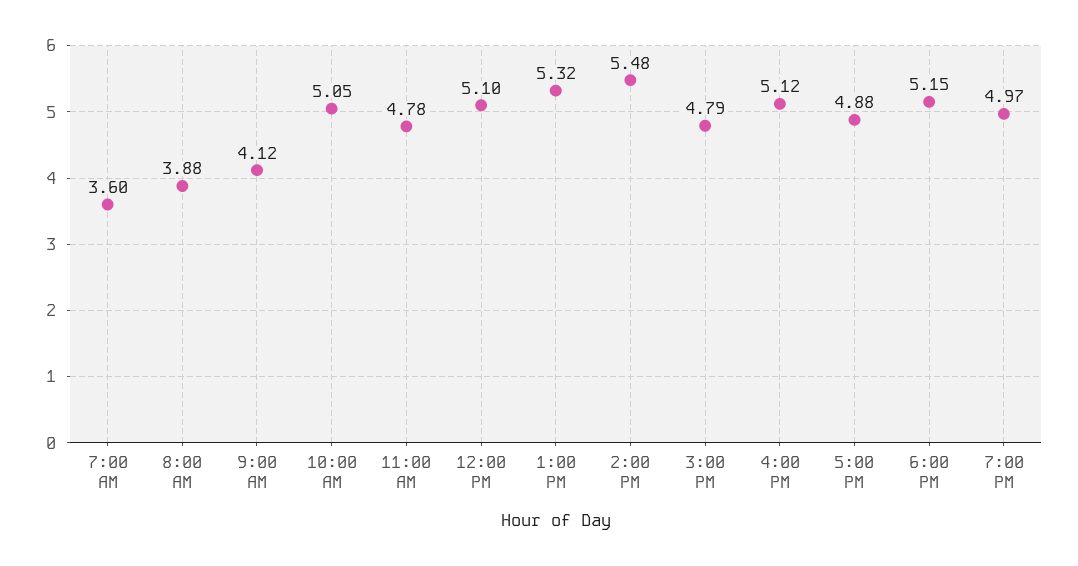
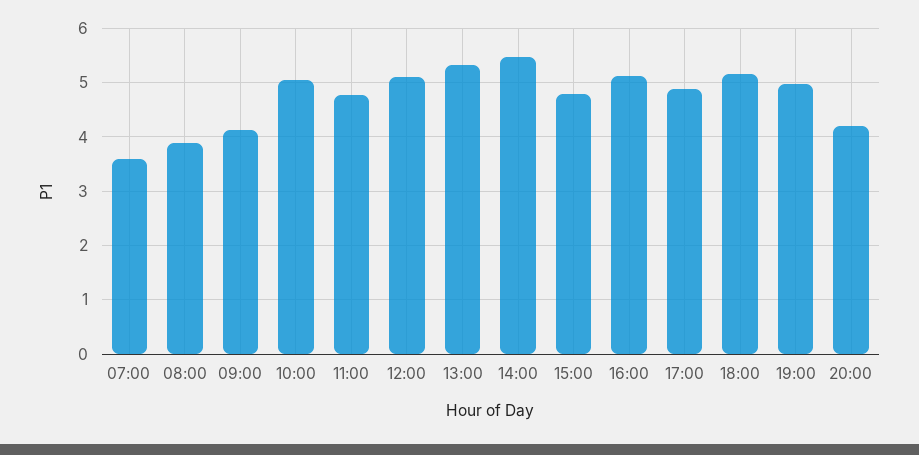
20:00: none -> 4.2

